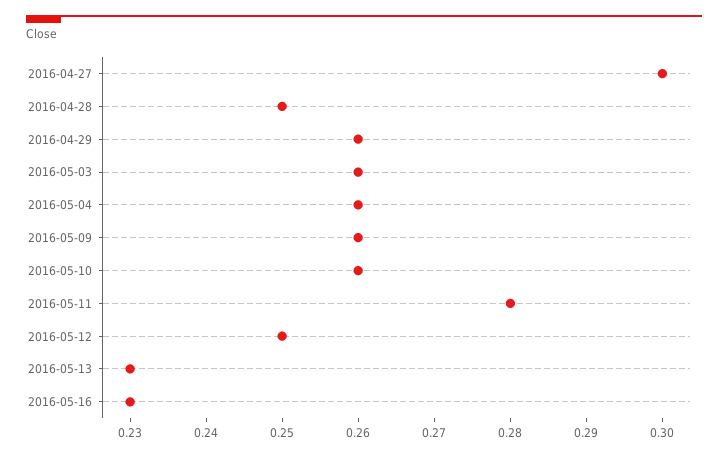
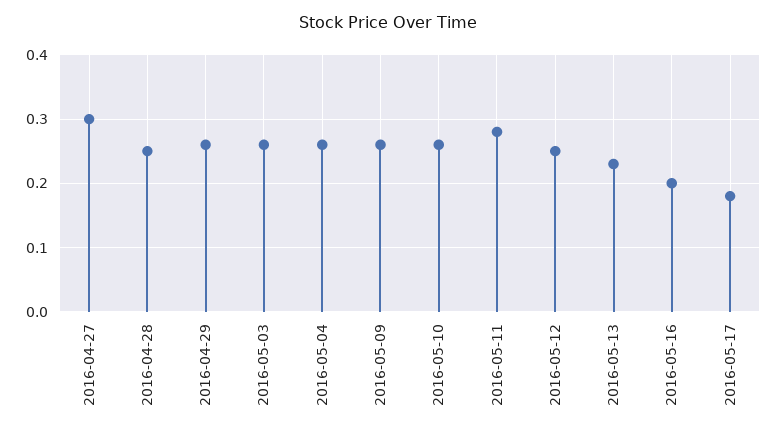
2016-05-16: 0.23 -> 0.2
2016-05-17: none -> 0.18

